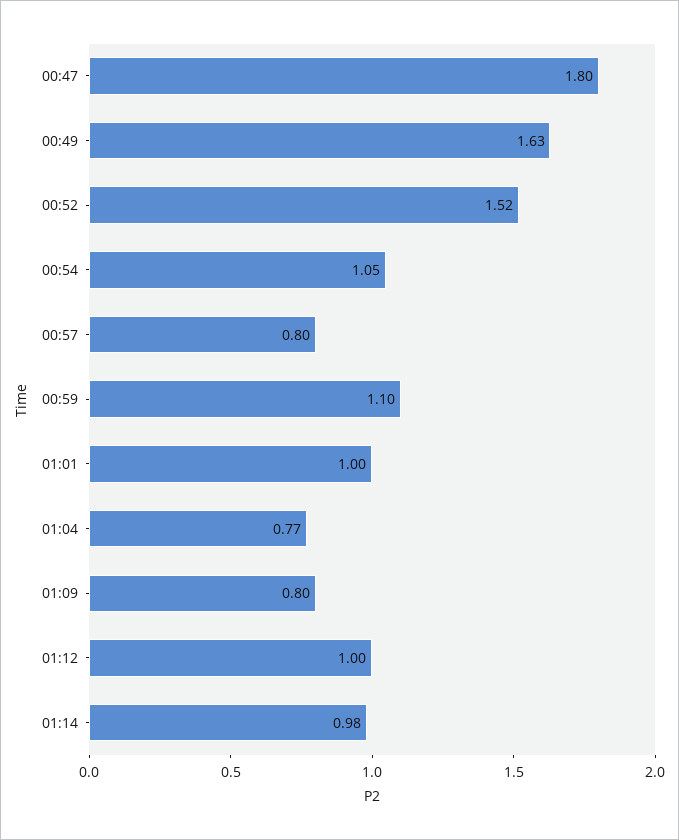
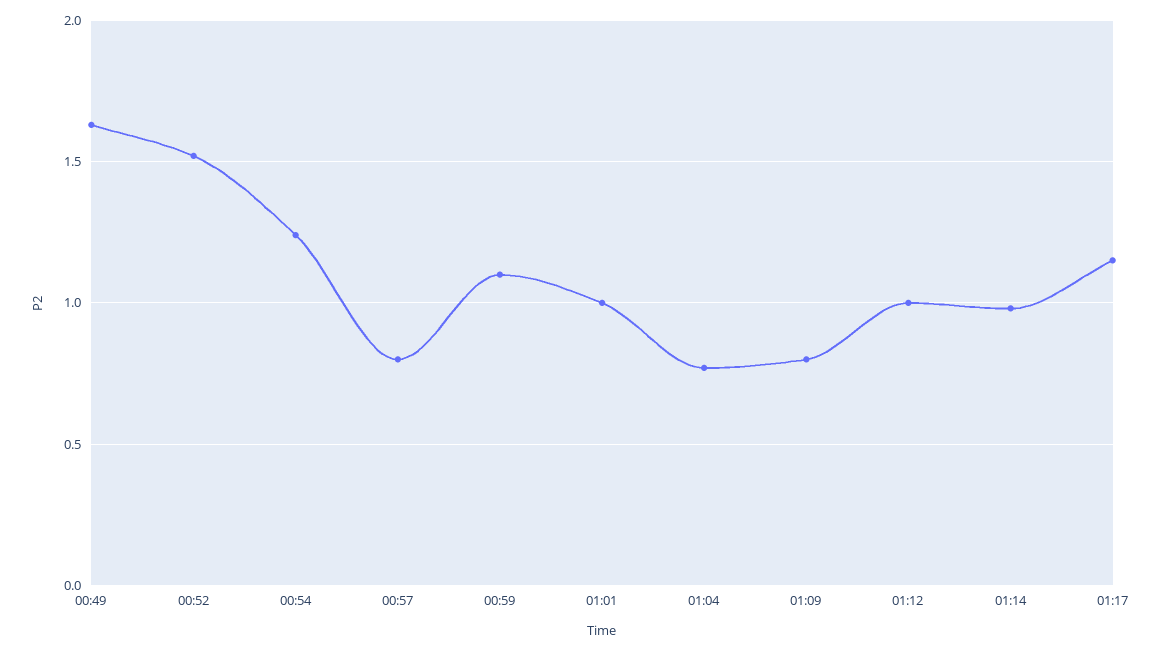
00:47: 1.8 -> none
00:54: 1.05 -> 1.25
01:17: none -> 1.15

